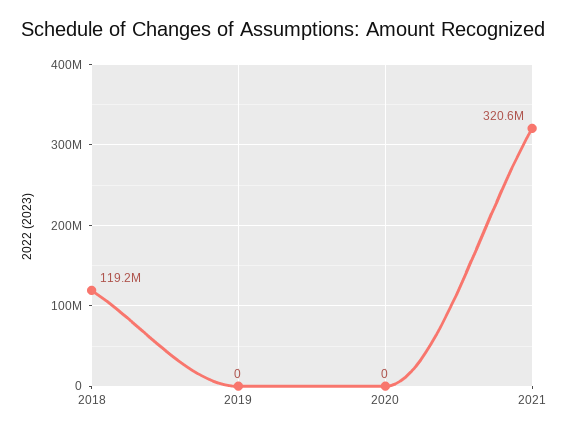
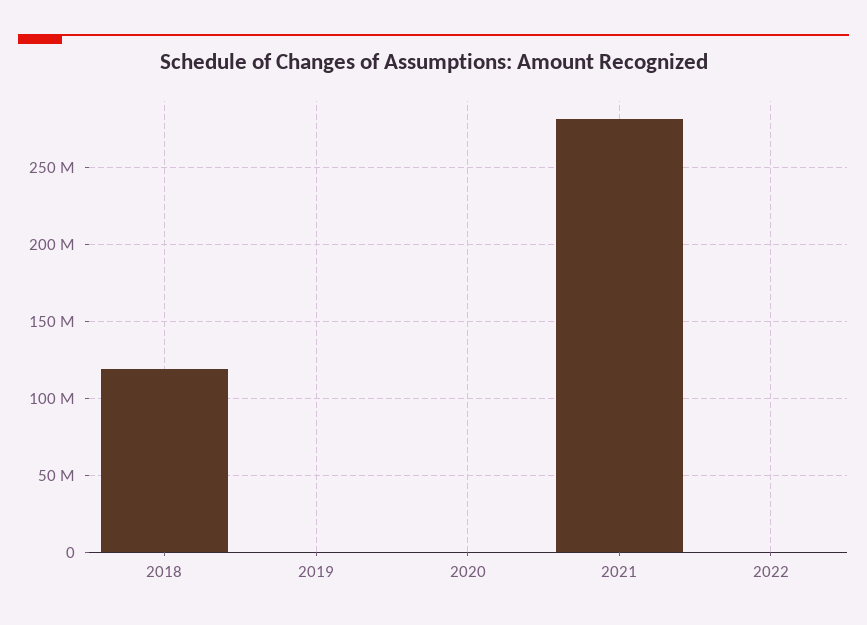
2021: 320600000 -> 280000000
2022: none -> 0

